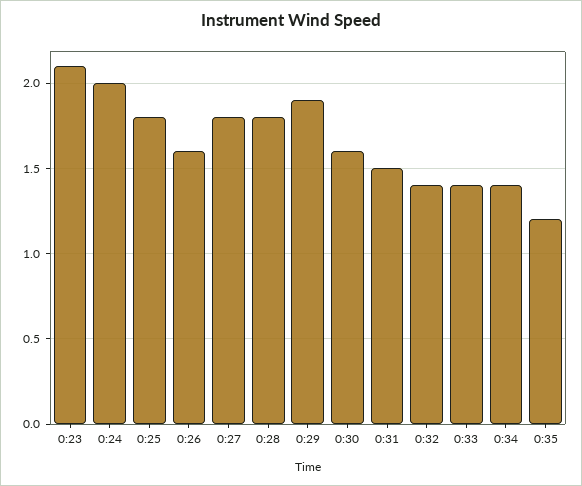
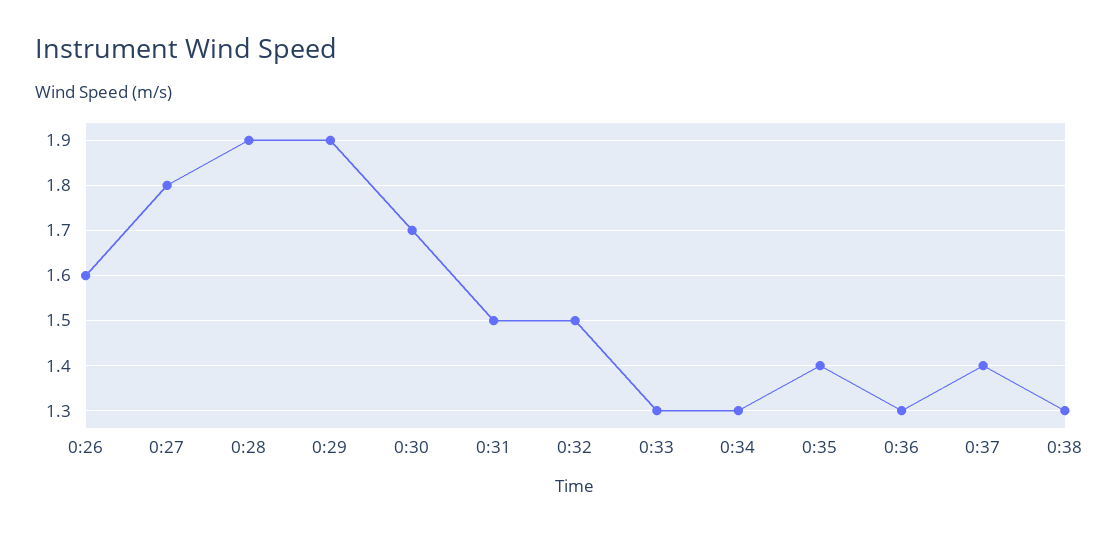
0:23: 2.1 -> none
0:24: 2 -> none
0:25: 1.8 -> none
0:28: 1.8 -> 1.9
0:30: 1.6 -> 1.7
0:32: 1.4 -> 1.5
0:33: 1.4 -> 1.3
0:34: 1.4 -> 1.3
0:35: 1.2 -> 1.4
0:36: none -> 1.3
0:37: none -> 1.4
0:38: none -> 1.3

